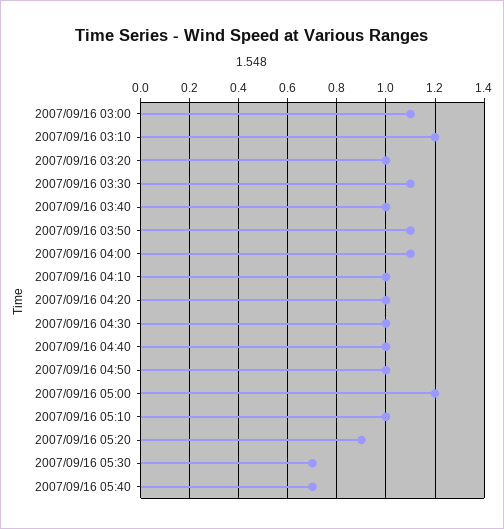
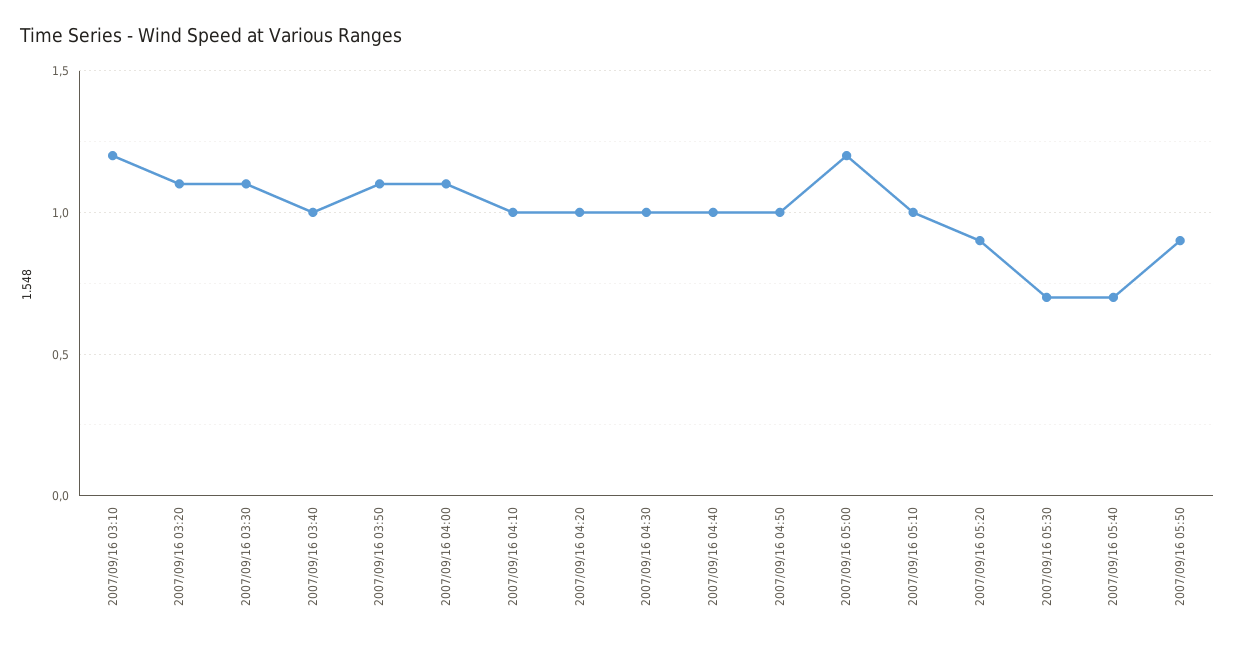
2007/09/16 03:00: 1.1 -> none
2007/09/16 03:20: 1 -> 1.1
2007/09/16 05:50: none -> 0.9

